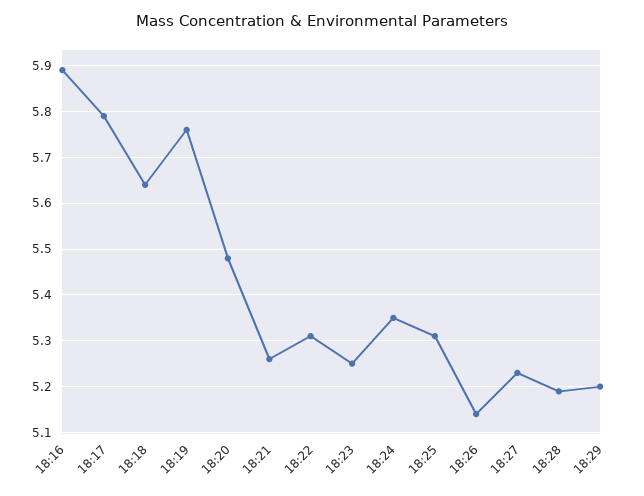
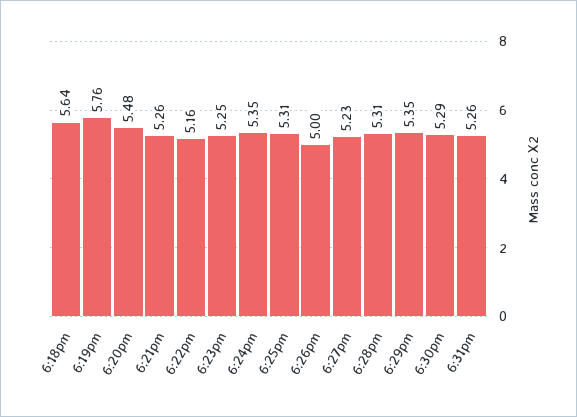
18:16: 5.9 -> none
18:17: 5.8 -> none
18:22: 5.3 -> 5.16
18:26: 5.15 -> 5
18:28: 5.2 -> 5.31
18:29: 5.2 -> 5.35
6:30pm: none -> 5.29
6:31pm: none -> 5.26

